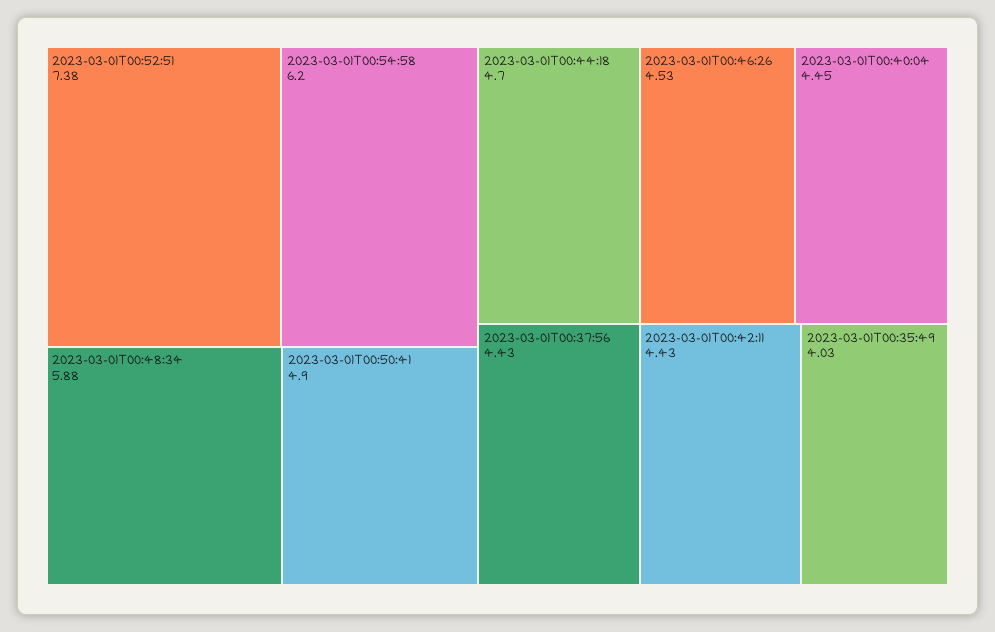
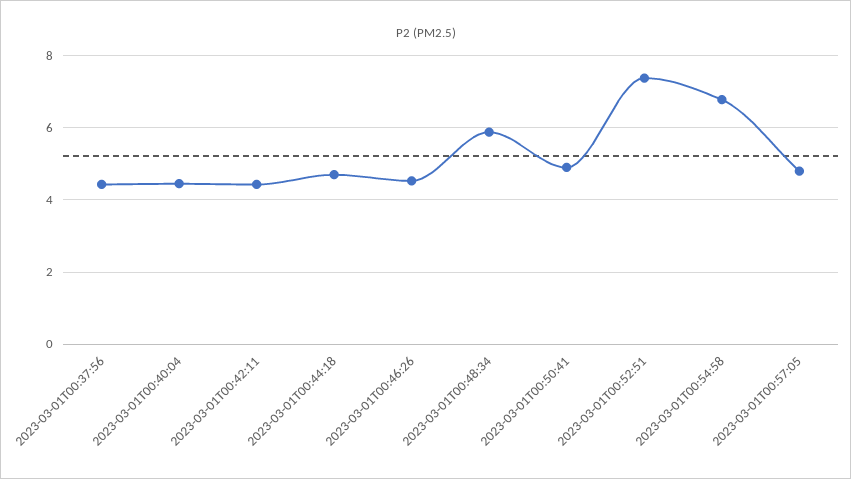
2023-03-01T00:54:58: 6.2 -> 6.8
2023-03-01T00:35:49: 4.03 -> none
2023-03-01T00:57:05: none -> 4.8

